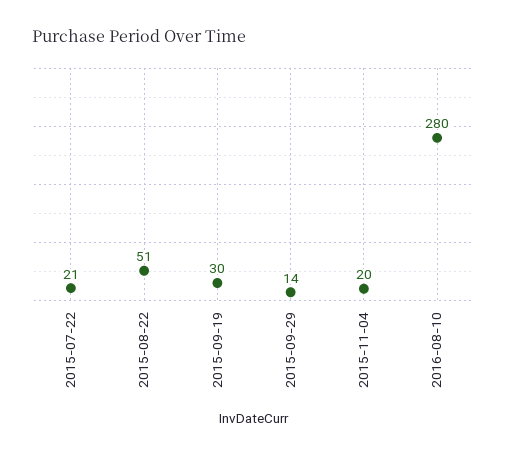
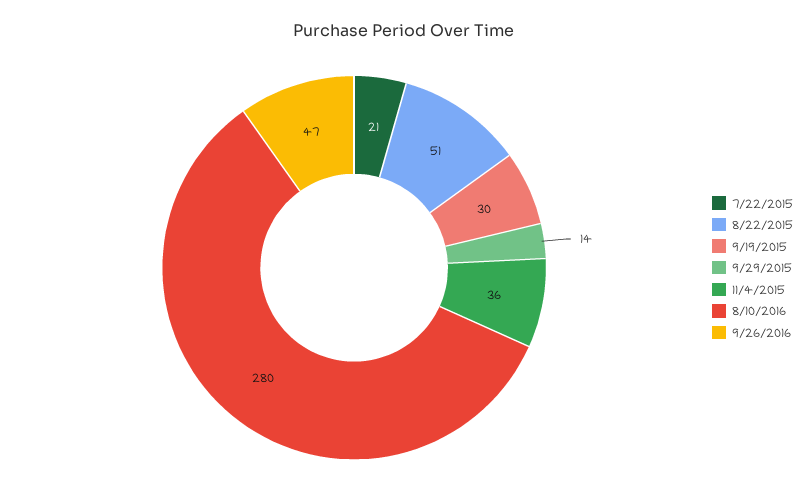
2015-11-04: 20 -> 36
9/26/2016: none -> 47

